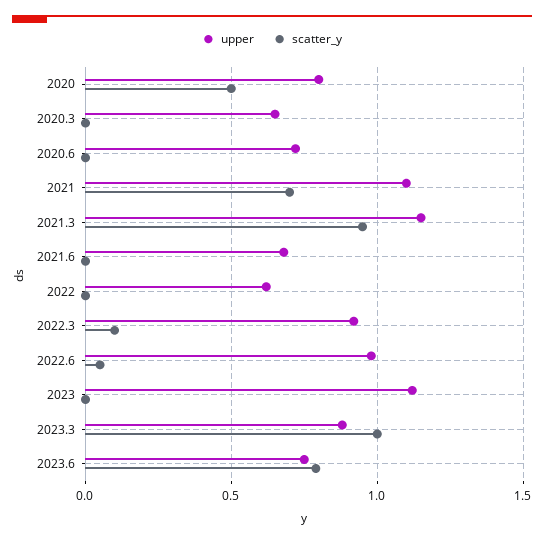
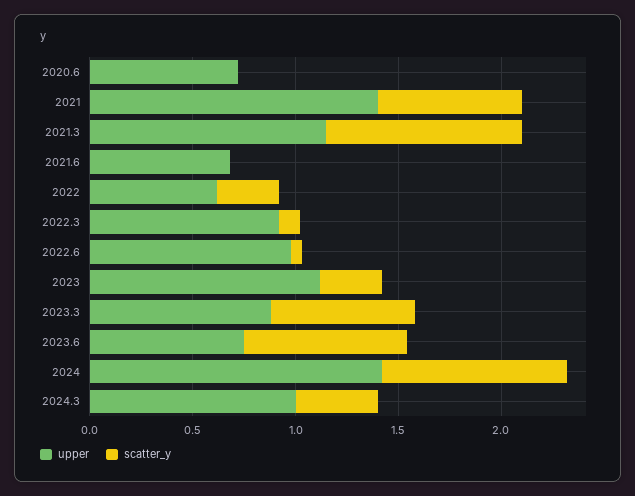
upper, 2020: 0.8 -> none
scatter_y, 2020: 0.5 -> none
upper, 2020.3: 0.65 -> none
scatter_y, 2020.3: 0 -> none
upper, 2021: 1.1 -> 1.4
scatter_y, 2022: 0 -> 0.3
scatter_y, 2023: 0 -> 0.3
scatter_y, 2023.3: 1 -> 0.7
upper, 2024: none -> 1.4
scatter_y, 2024: none -> 0.9
upper, 2024.3: none -> 1
scatter_y, 2024.3: none -> 0.4

